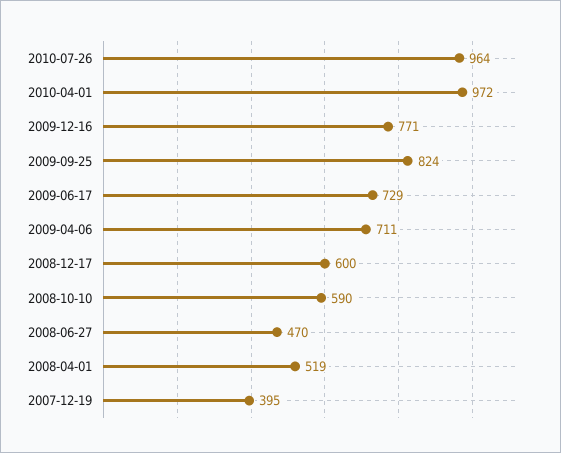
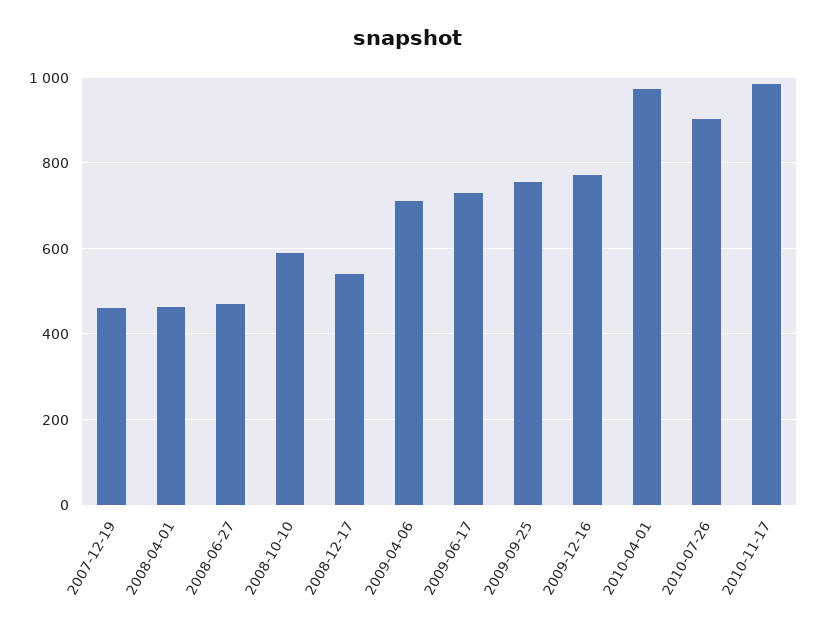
2010-07-26: 964 -> 900
2009-09-25: 824 -> 760
2008-12-17: 600 -> 540
2008-04-01: 519 -> 460
2007-12-19: 395 -> 460
2010-11-17: none -> 980

